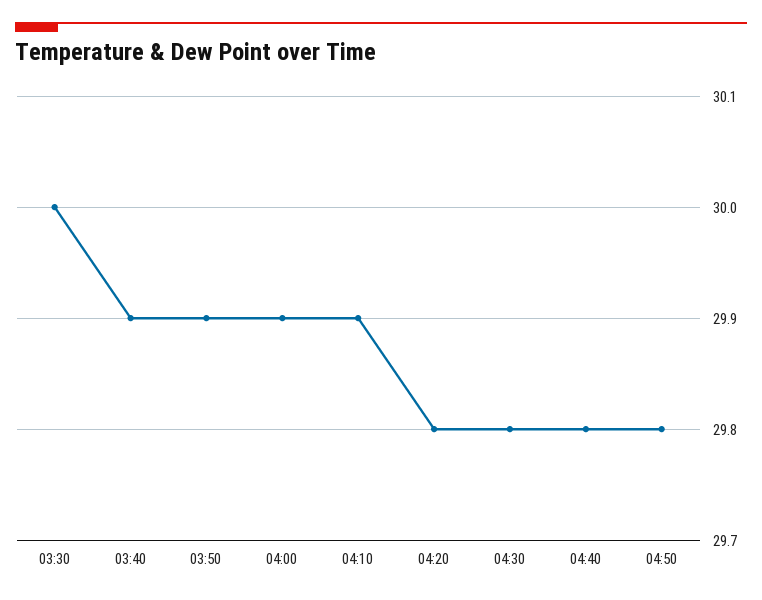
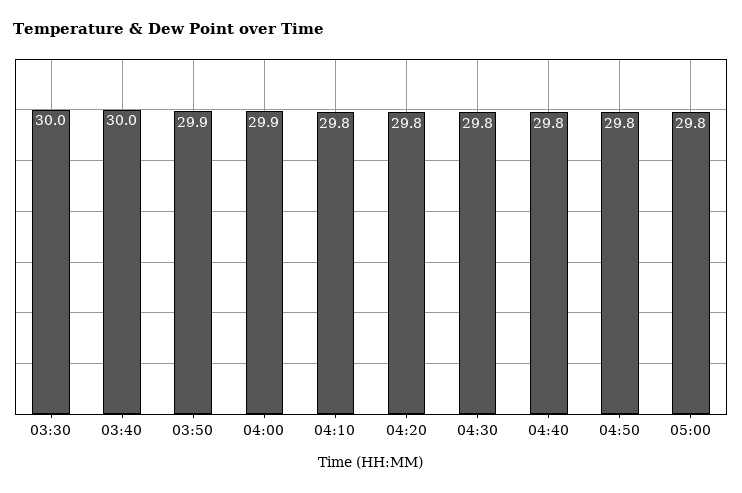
03:40: 29.9 -> 30
04:10: 29.9 -> 29.8
05:00: none -> 29.8

